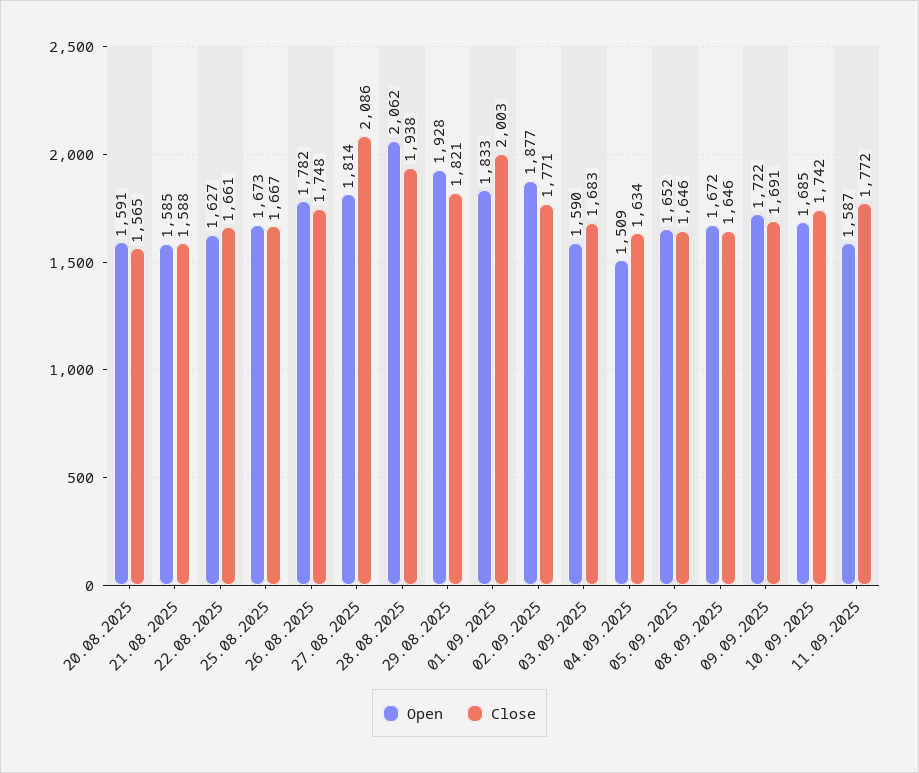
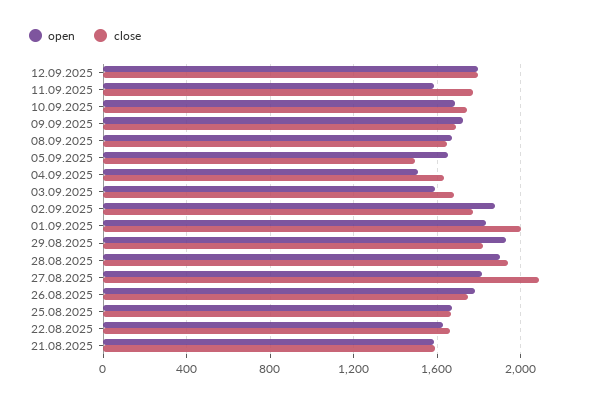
Open, 20.08.2025: 1591 -> none
Close, 20.08.2025: 1565 -> none
Open, 28.08.2025: 2062 -> 1900
Close, 05.09.2025: 1646 -> 1500
Open, 12.09.2025: none -> 1800
Close, 12.09.2025: none -> 1800

